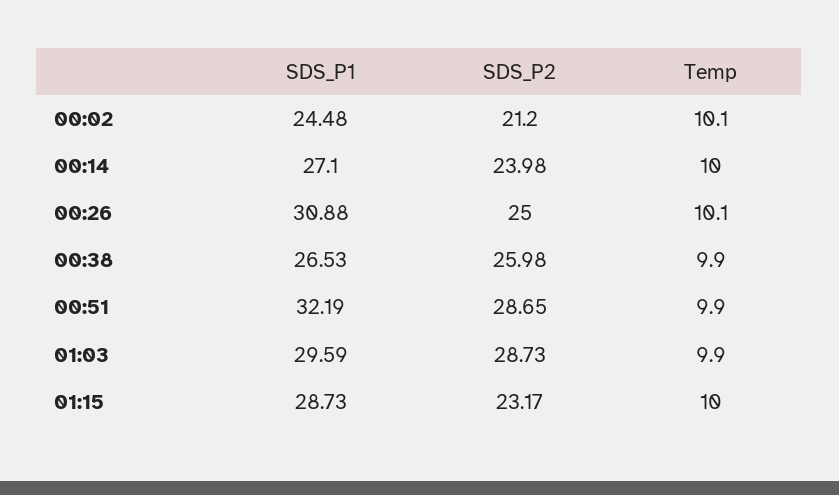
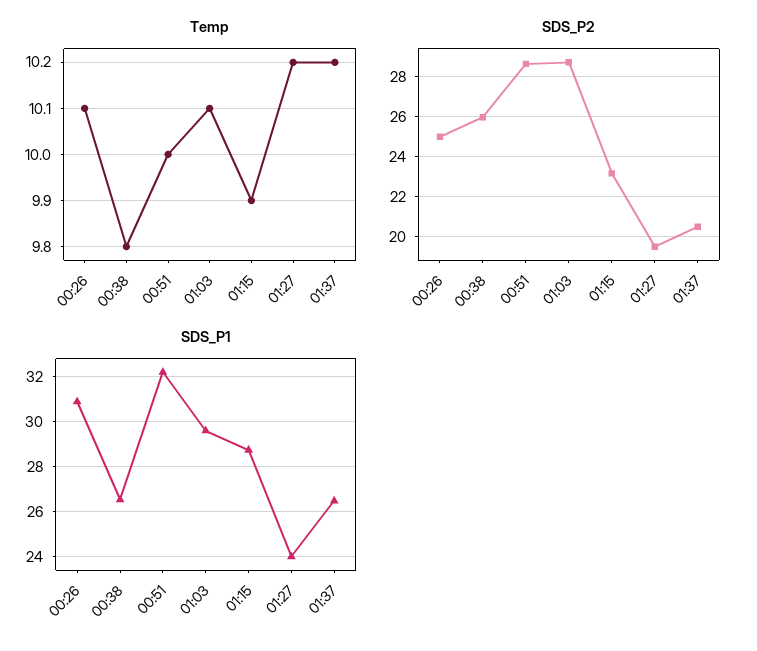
SDS_P1, 00:02: 24.48 -> none
SDS_P2, 00:02: 21.2 -> none
Temp, 00:02: 10.1 -> none
SDS_P1, 00:14: 27.1 -> none
SDS_P2, 00:14: 23.98 -> none
Temp, 00:14: 10 -> none
Temp, 00:38: 9.9 -> 9.8
Temp, 00:51: 9.9 -> 10
Temp, 01:03: 9.9 -> 10.1
Temp, 01:15: 10 -> 9.9
Temp, 01:27: none -> 10.2
Temp, 01:37: none -> 10.2
SDS_P2, 01:27: none -> 19.5
SDS_P2, 01:37: none -> 20.5
SDS_P1, 01:27: none -> 24
SDS_P1, 01:37: none -> 26.5

